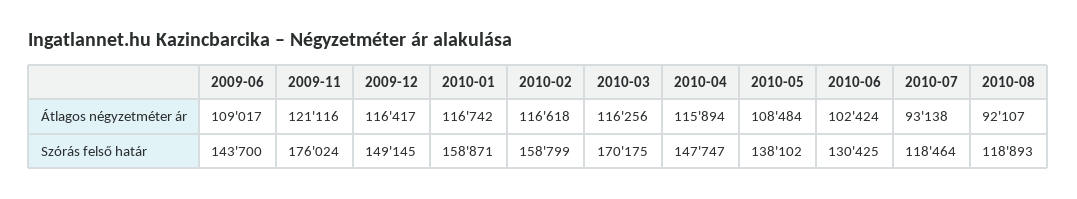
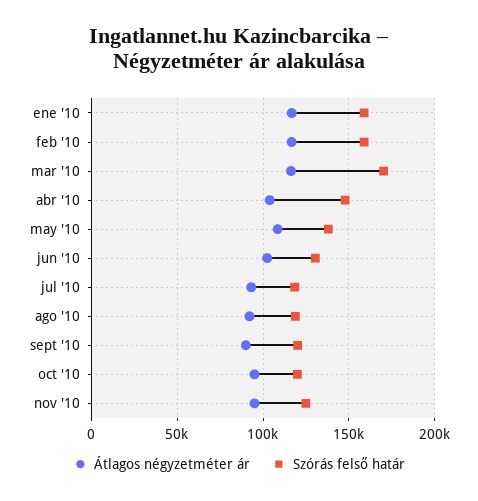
Átlagos négyzetméter ár, 2009-06: 109017 -> none
Átlagos négyzetméter ár, 2009-11: 121116 -> none
Átlagos négyzetméter ár, 2009-12: 116417 -> none
Átlagos négyzetméter ár, 2010-04: 115894 -> 105000
Szórás felső határ, 2009-06: 143700 -> none
Szórás felső határ, 2009-11: 176024 -> none
Szórás felső határ, 2009-12: 149145 -> none
Átlagos négyzetméter ár, sept '10: none -> 90000
Szórás felső határ, sept '10: none -> 120000
Átlagos négyzetméter ár, oct '10: none -> 95000
Szórás felső határ, oct '10: none -> 120000
Átlagos négyzetméter ár, nov '10: none -> 95000
Szórás felső határ, nov '10: none -> 125000

